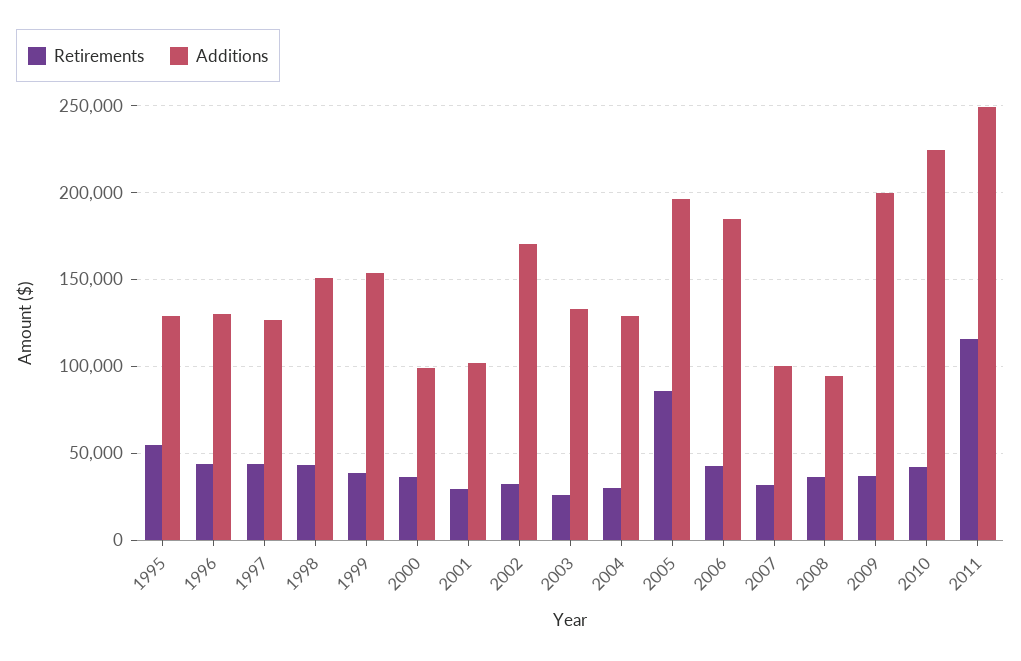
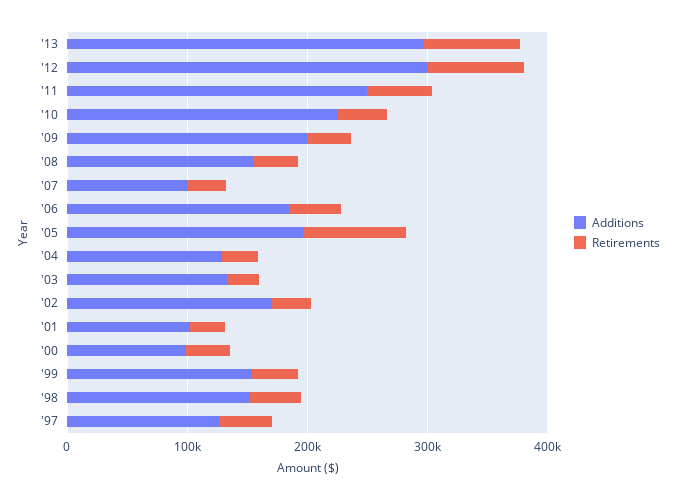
Retirements, 1995: 55000 -> none
Additions, 1995: 130000 -> none
Retirements, 1996: 45000 -> none
Additions, 1996: 130000 -> none
Additions, 2008: 95000 -> 160000
Retirements, 2011: 115000 -> 60000
Additions, '13: none -> 300000
Retirements, '13: none -> 80000
Additions, '12: none -> 300000
Retirements, '12: none -> 80000

